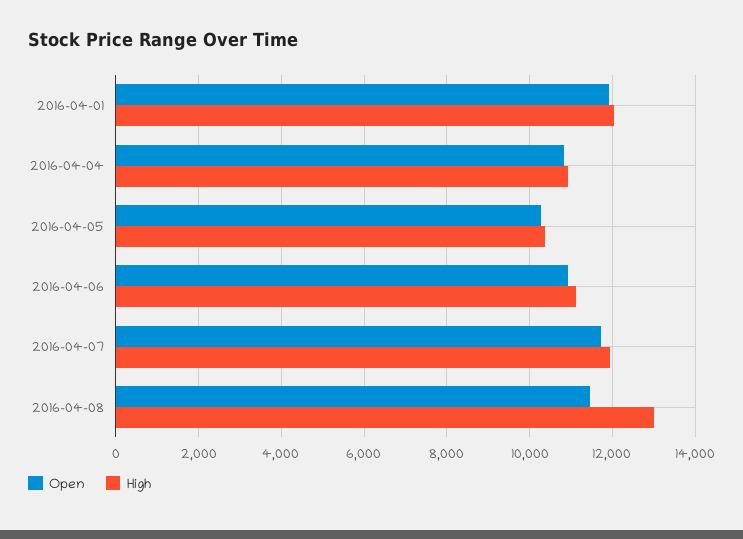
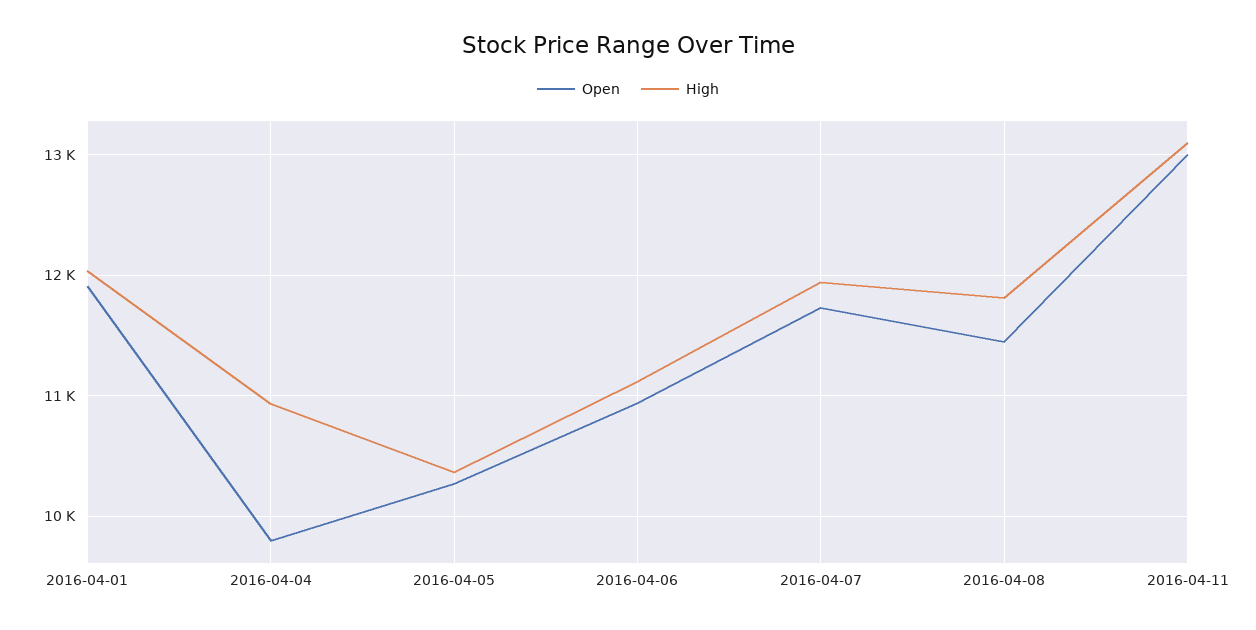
Open, 2016-04-04: 10800 -> 9800
High, 2016-04-08: 13000 -> 11800
Open, 2016-04-11: none -> 13000
High, 2016-04-11: none -> 13100

